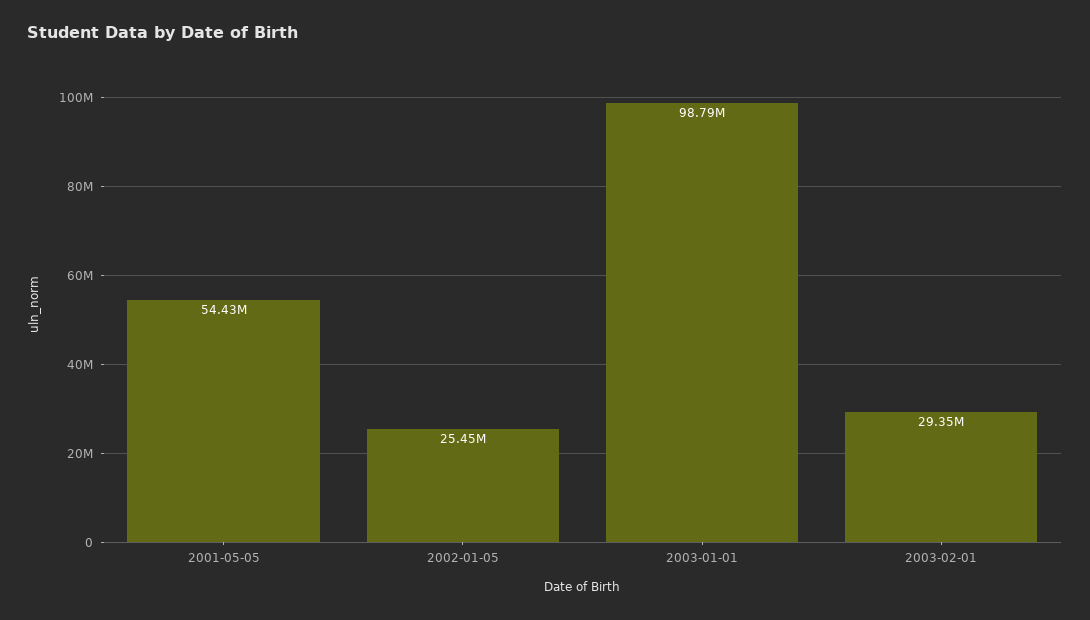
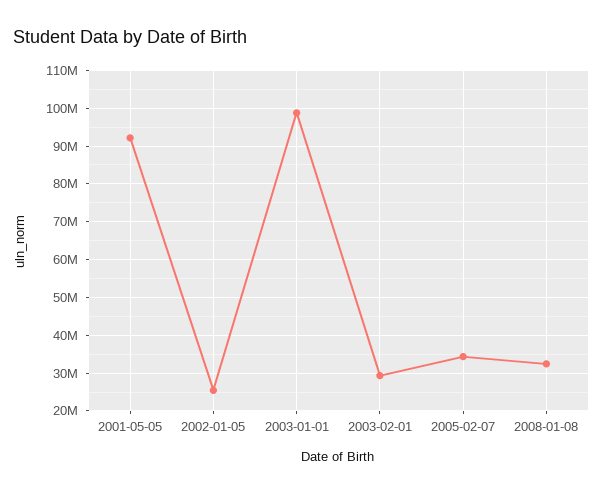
2001-05-05: 54430000 -> 92000000
2005-02-07: none -> 34000000
2008-01-08: none -> 32000000

